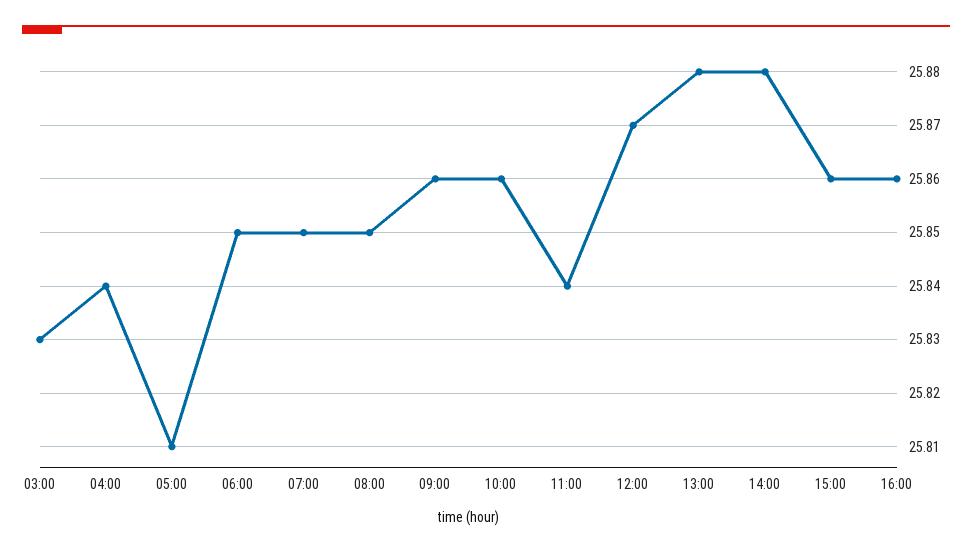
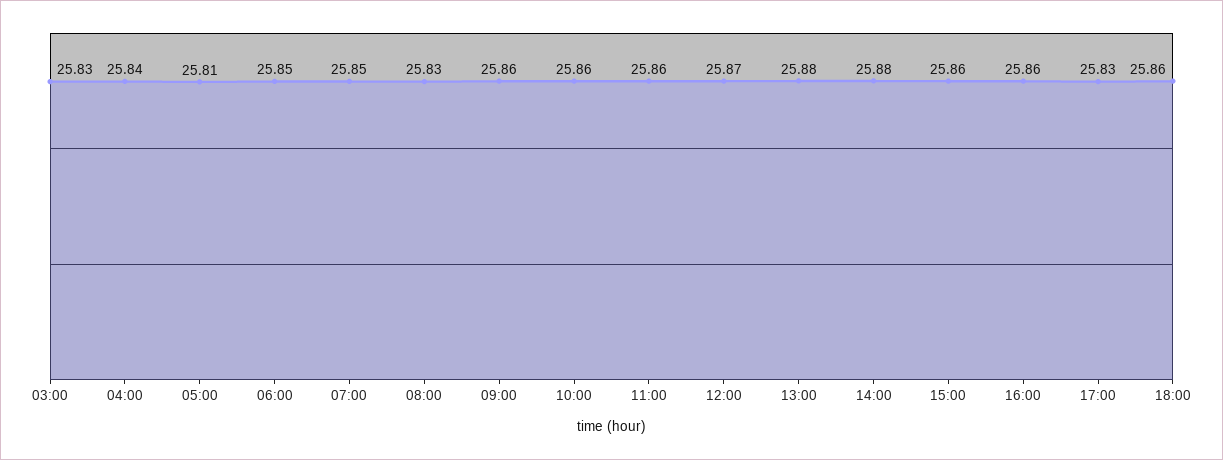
08:00: 25.85 -> 25.83
11:00: 25.84 -> 25.86
17:00: none -> 25.83
18:00: none -> 25.86

